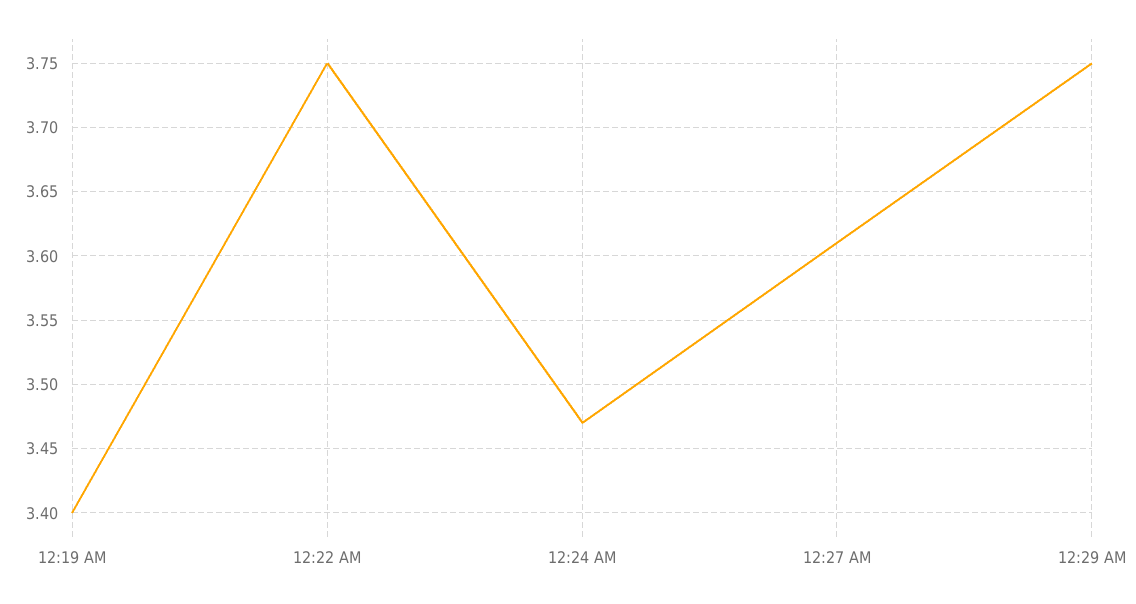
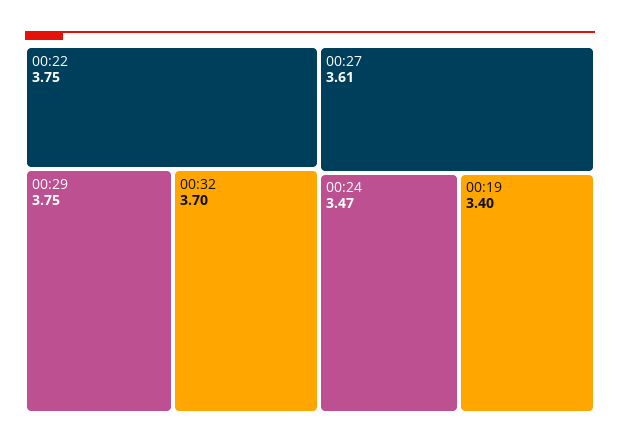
00:32: none -> 3.7

